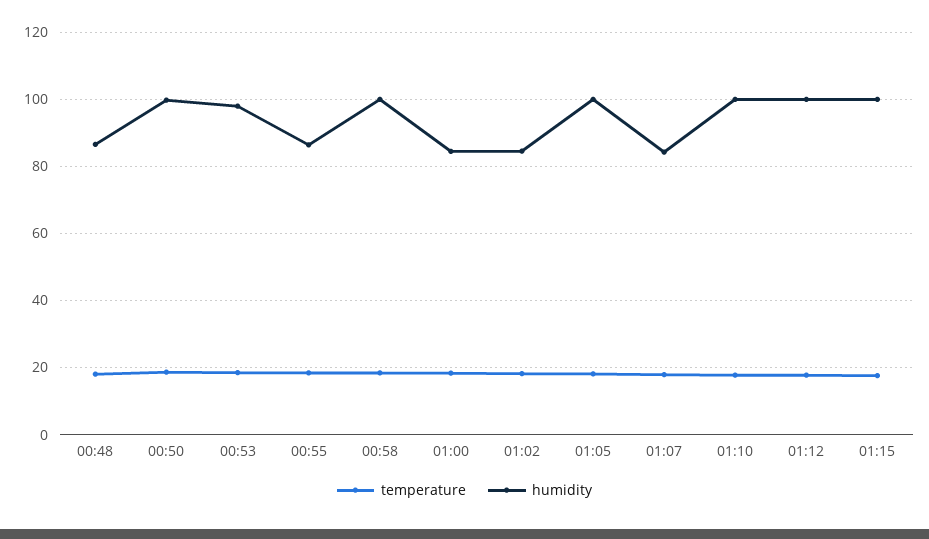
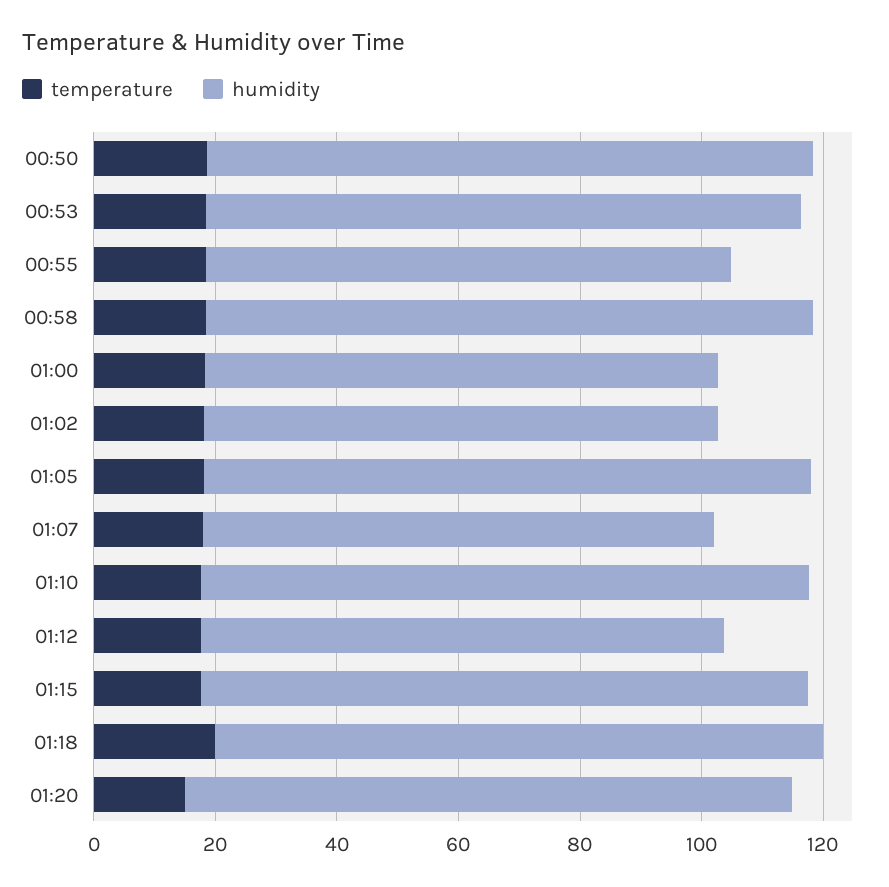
temperature, 00:48: 18 -> none
humidity, 00:48: 86 -> none
humidity, 01:12: 100 -> 85
temperature, 01:18: none -> 20
humidity, 01:18: none -> 100
temperature, 01:20: none -> 15
humidity, 01:20: none -> 100

